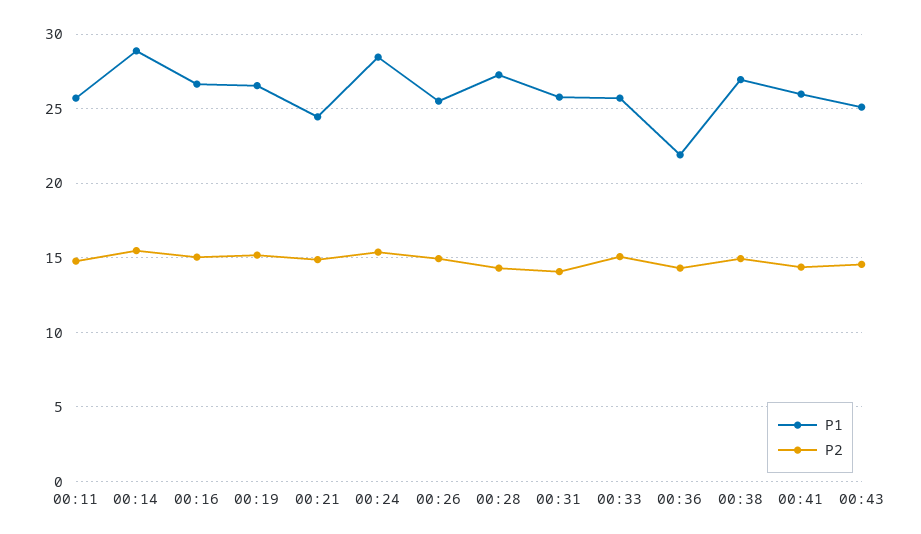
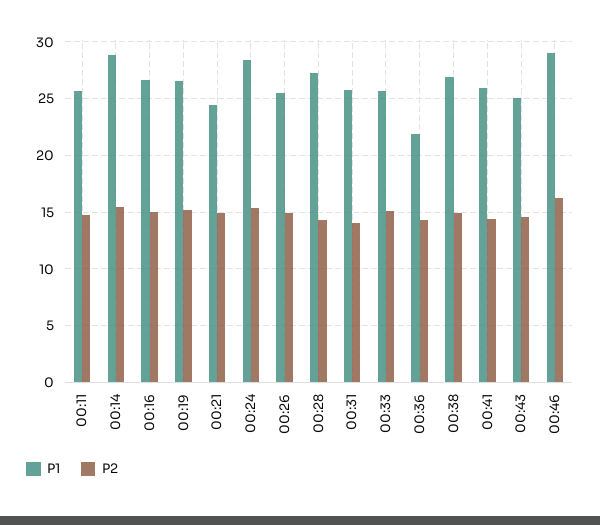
P1, 00:46: none -> 29
P2, 00:46: none -> 16

